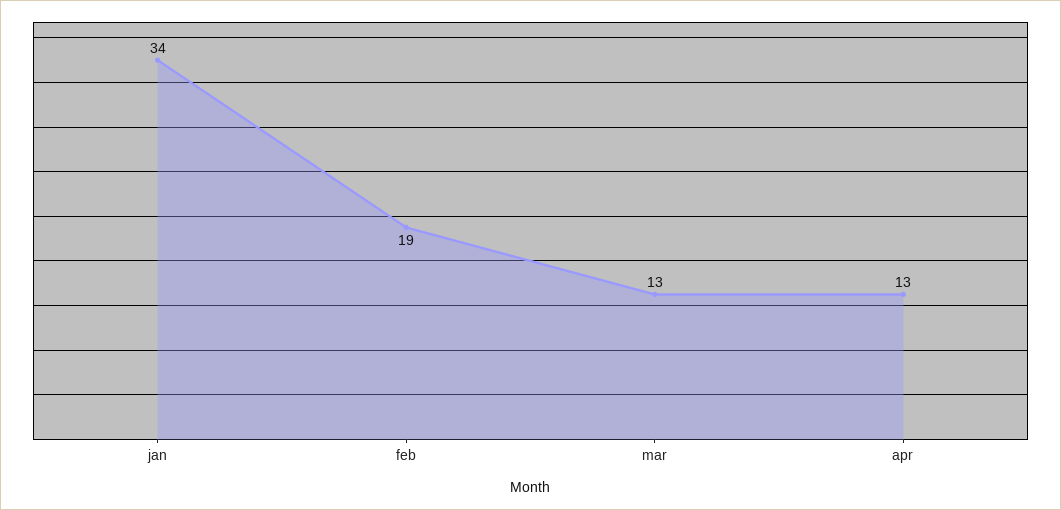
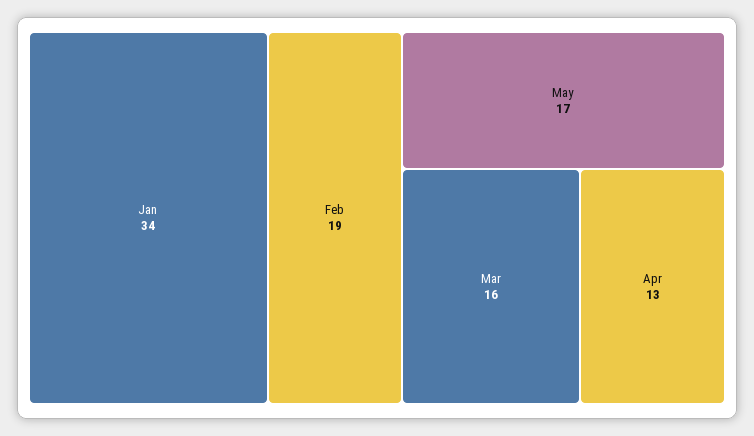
mar: 13 -> 16
May: none -> 17

